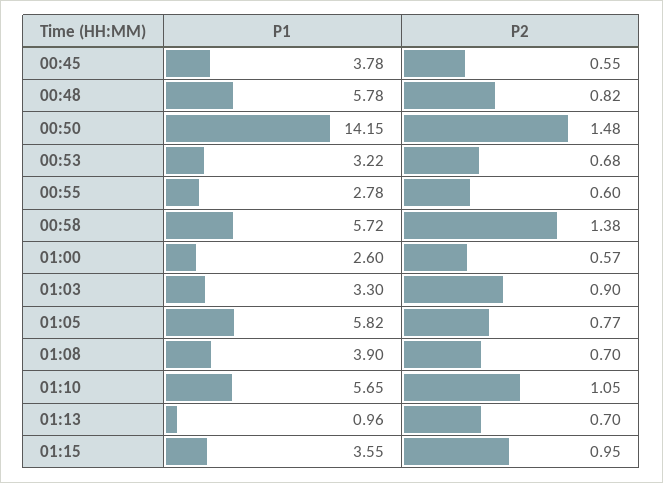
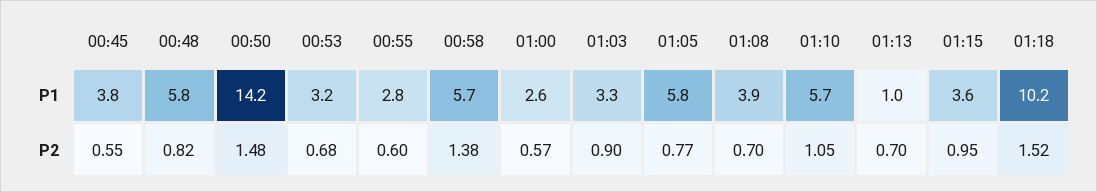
P1, 01:18: none -> 10.2
P2, 01:18: none -> 1.52

